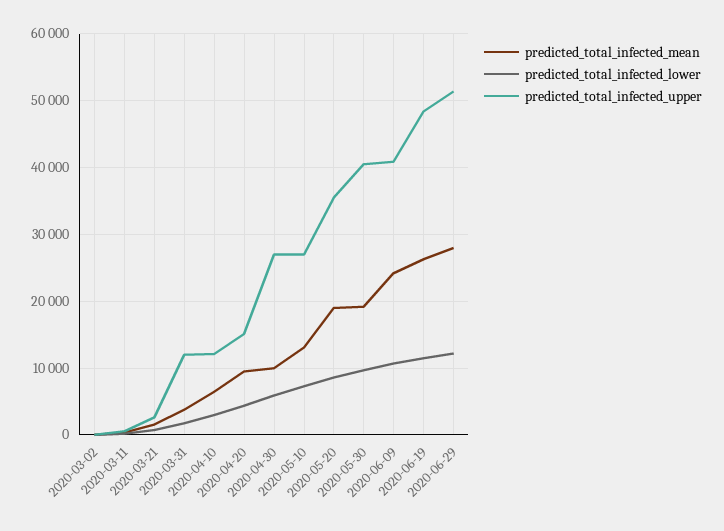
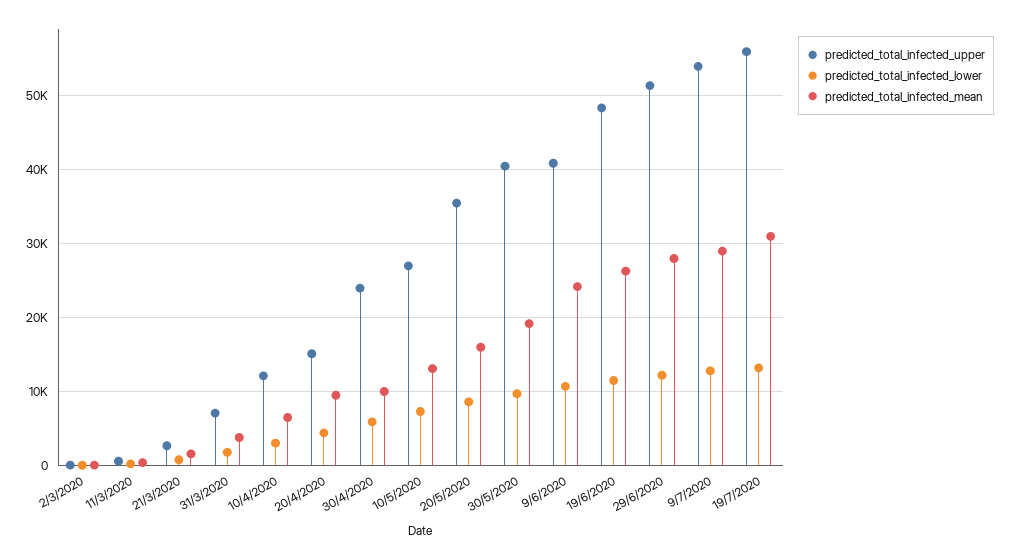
predicted_total_infected_upper, 2020-03-31: 12000 -> 7000
predicted_total_infected_upper, 2020-04-30: 27000 -> 24000
predicted_total_infected_mean, 2020-05-20: 19000 -> 16000
predicted_total_infected_upper, 9/7/2020: none -> 54000
predicted_total_infected_lower, 9/7/2020: none -> 13000
predicted_total_infected_mean, 9/7/2020: none -> 29000
predicted_total_infected_upper, 19/7/2020: none -> 56000
predicted_total_infected_lower, 19/7/2020: none -> 13000
predicted_total_infected_mean, 19/7/2020: none -> 31000

